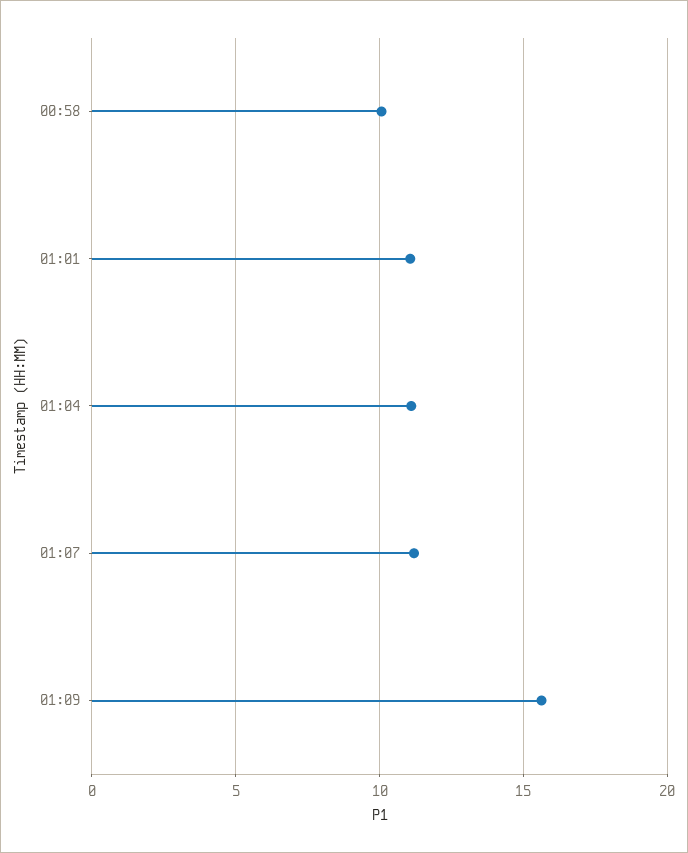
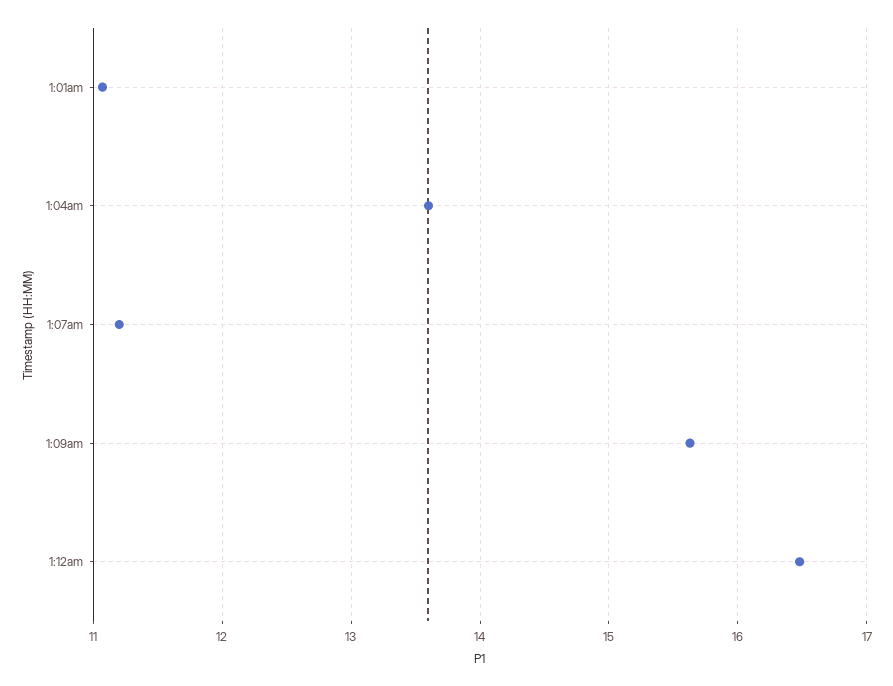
00:58: 10 -> none
01:04: 11 -> 13.6
1:12am: none -> 16.5

